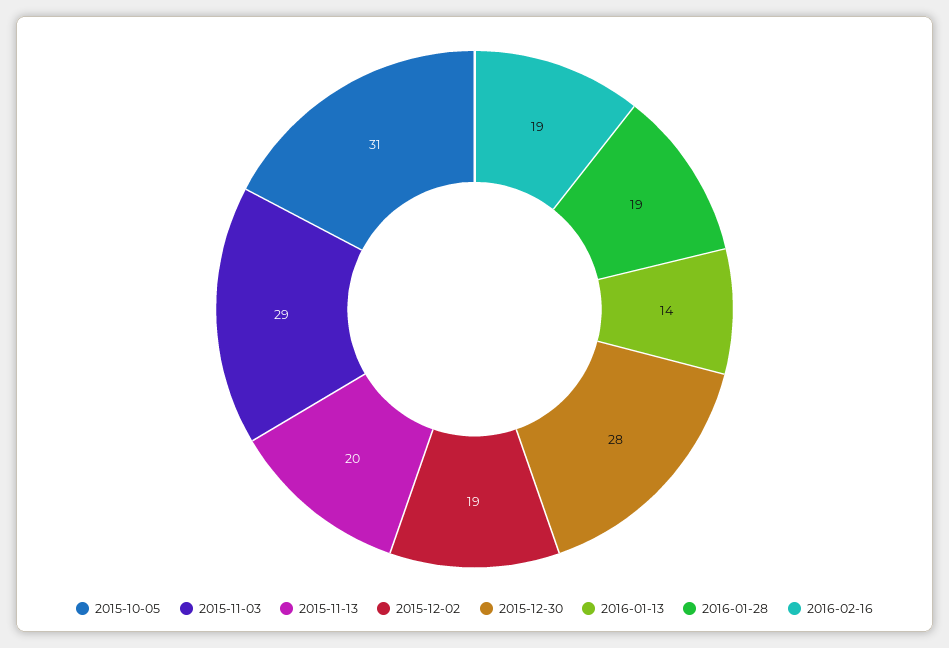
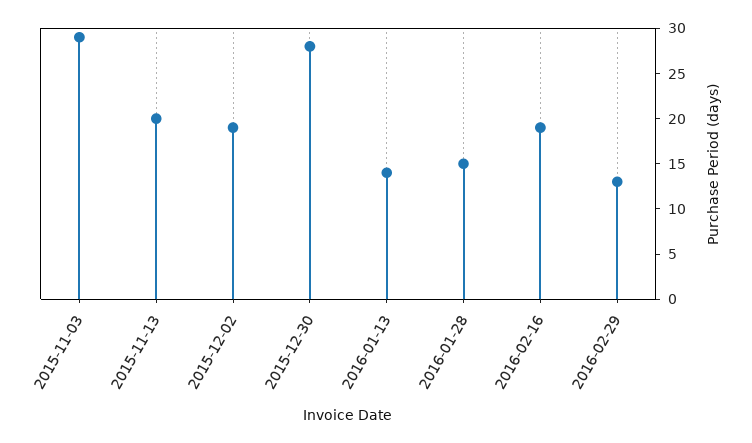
2015-10-05: 31 -> none
2016-01-28: 19 -> 15
2016-02-29: none -> 13

